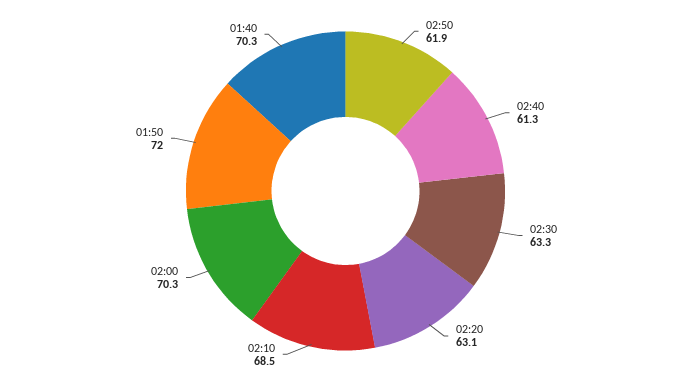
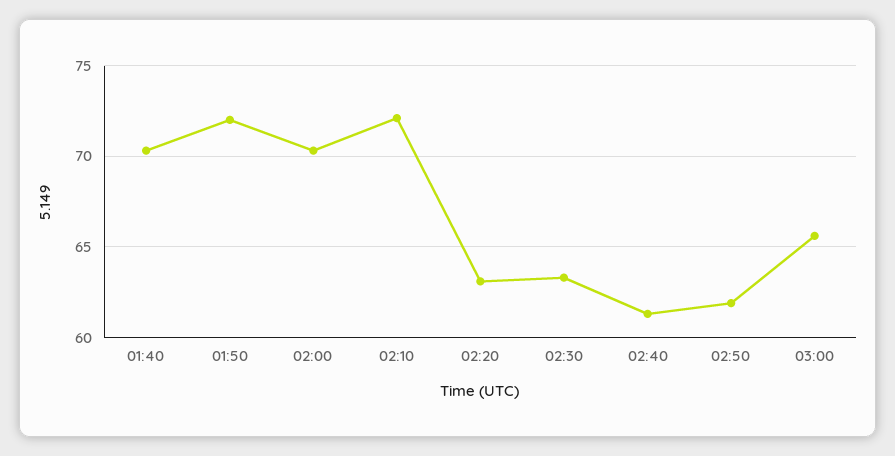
02:10: 68.5 -> 72
03:00: none -> 65.5

